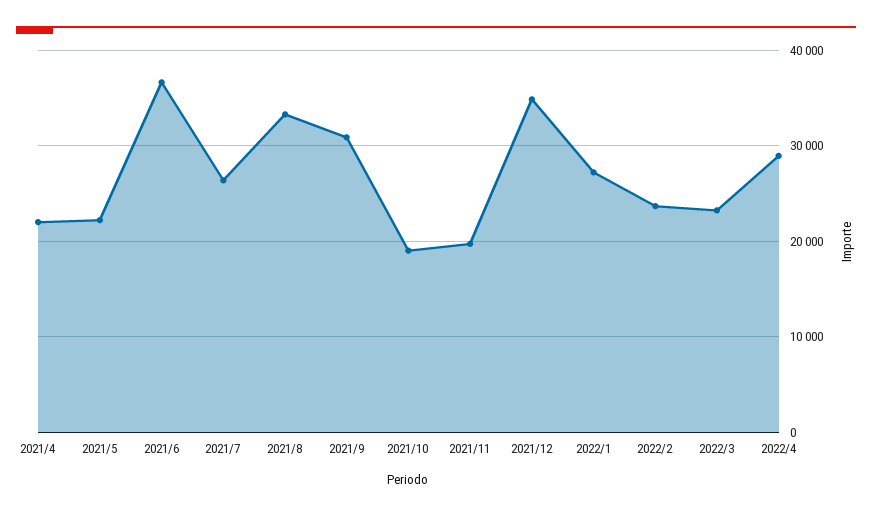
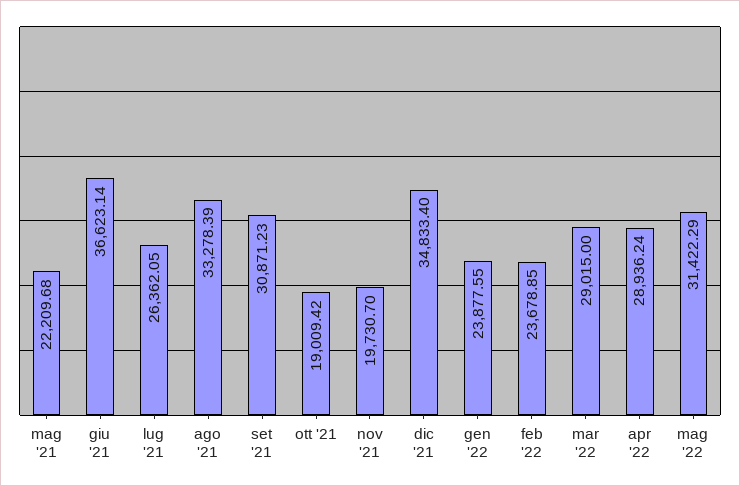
2021/4: 22000 -> none
2022/1: 27000 -> 23877.55
2022/3: 23000 -> 29015
mag '22: none -> 31422.29

